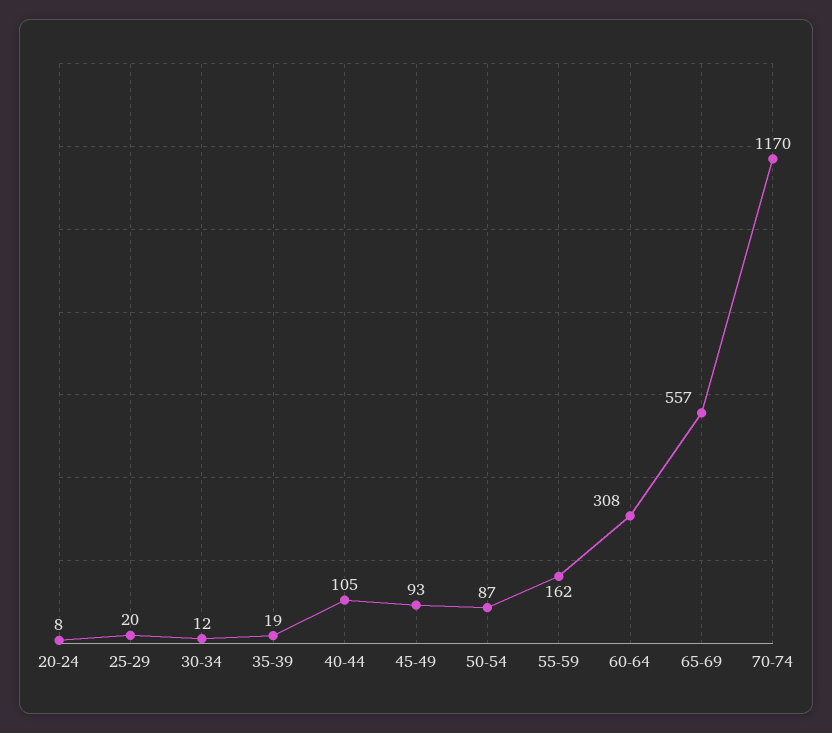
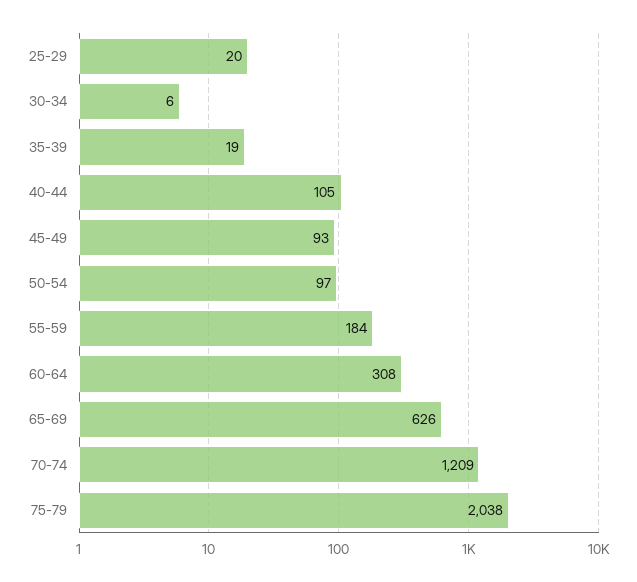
20-24: 8 -> none
30-34: 12 -> 6
50-54: 87 -> 97
55-59: 162 -> 184
65-69: 557 -> 626
70-74: 1170 -> 1209
75-79: none -> 2038

